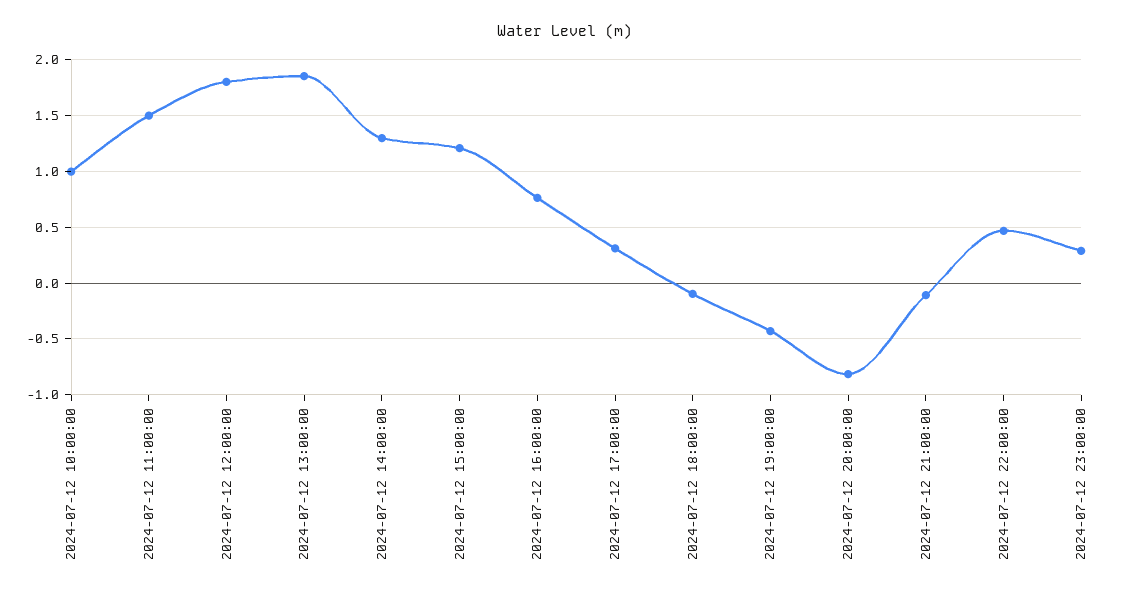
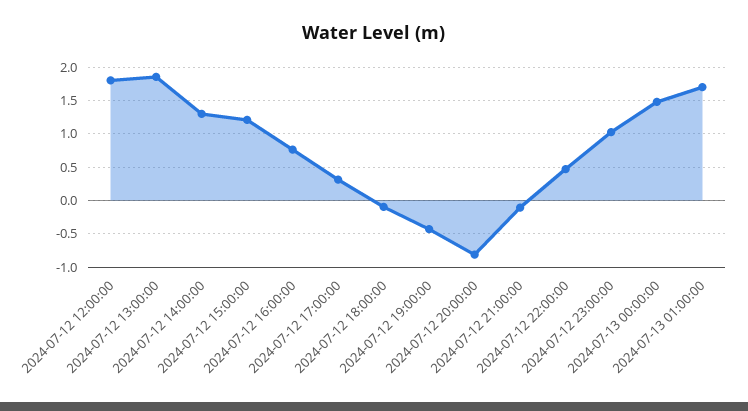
2024-07-12 10:00:00: 1 -> none
2024-07-12 11:00:00: 1.5 -> none
2024-07-12 23:00:00: 0.3 -> 1
2024-07-13 00:00:00: none -> 1.5
2024-07-13 01:00:00: none -> 1.7

